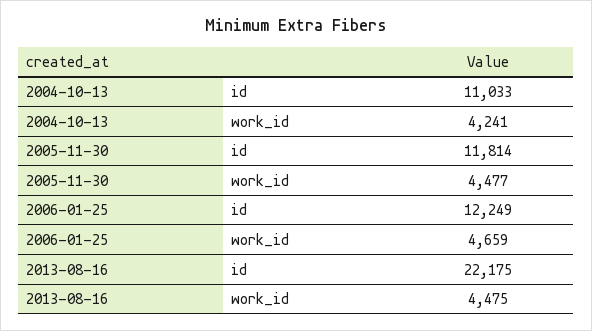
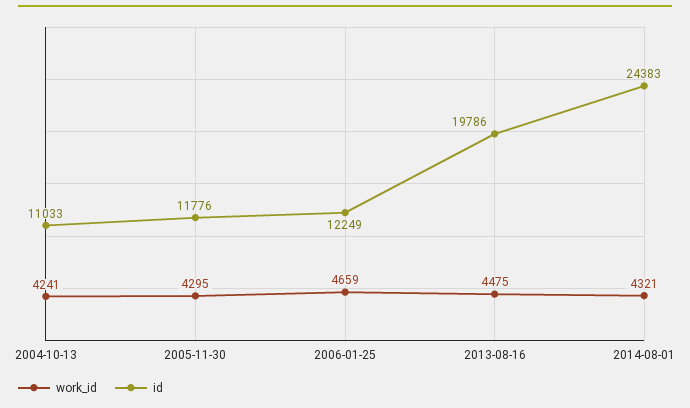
id, 2005-11-30: 11814 -> 11776
work_id, 2005-11-30: 4477 -> 4295
id, 2013-08-16: 22175 -> 19786
work_id, 2014-08-01: none -> 4321
id, 2014-08-01: none -> 24383

